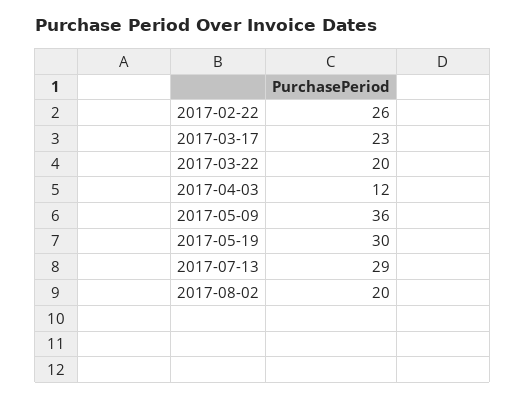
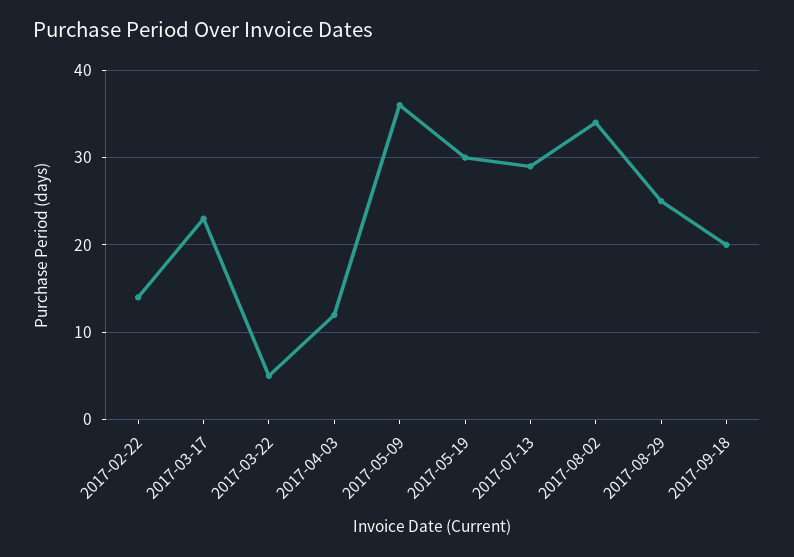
2017-02-22: 26 -> 14
2017-03-22: 20 -> 5
2017-08-02: 20 -> 34
2017-08-29: none -> 25
2017-09-18: none -> 20

